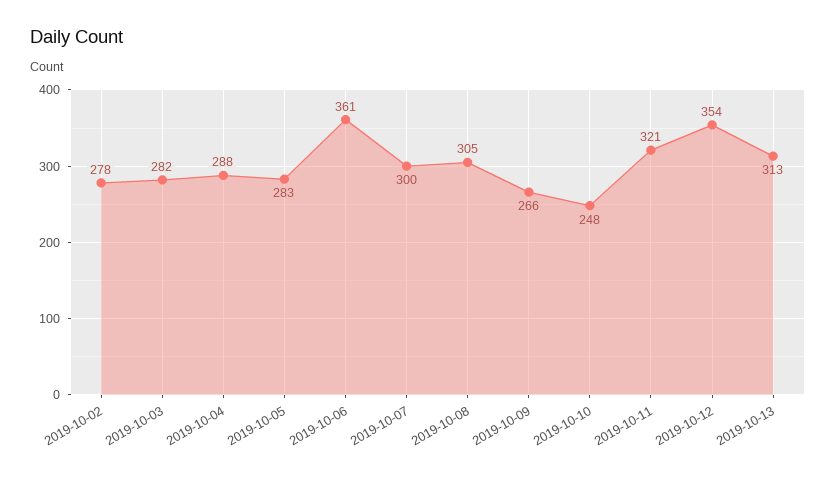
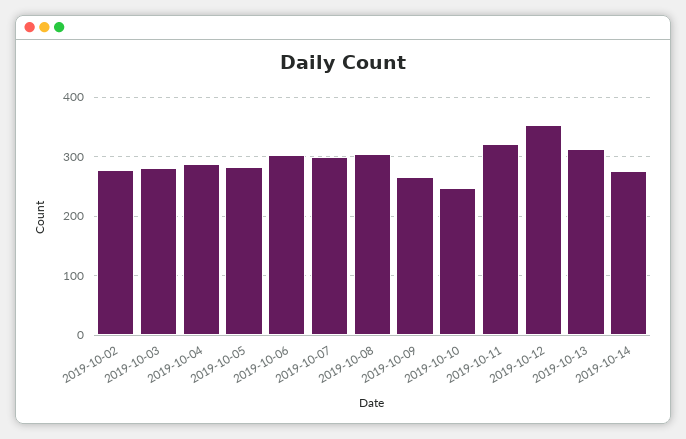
2019-10-06: 361 -> 300
2019-10-14: none -> 280

